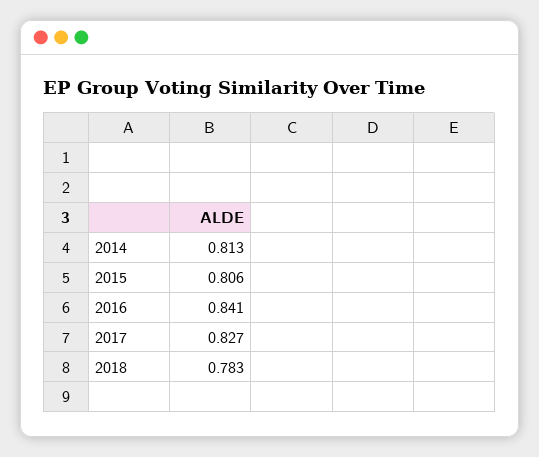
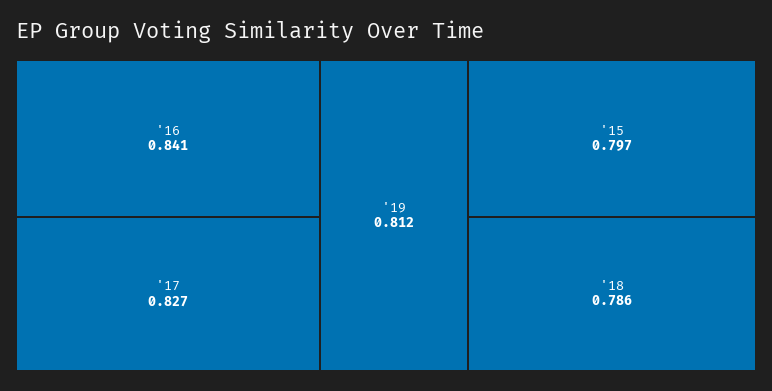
2014: 0.813 -> none
2015: 0.806 -> 0.797
2018: 0.783 -> 0.786
'19: none -> 0.812

